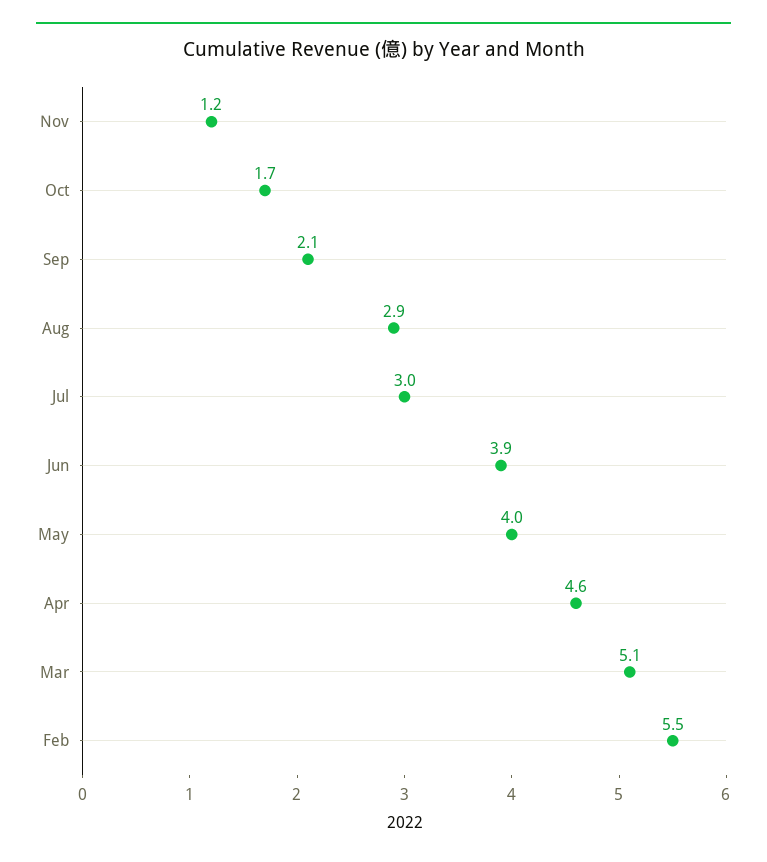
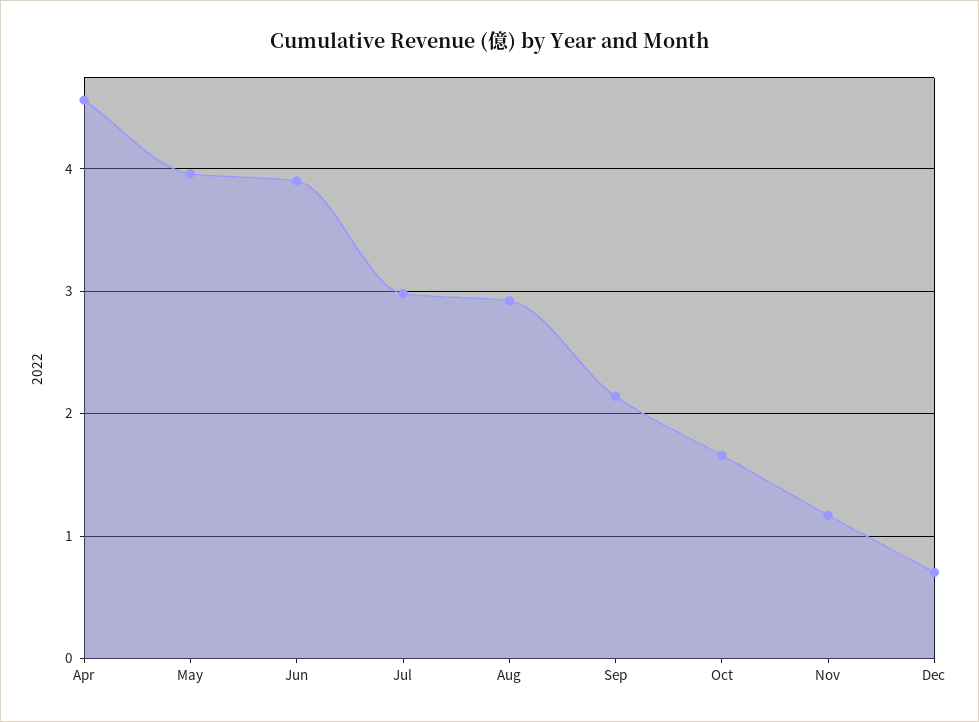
Mar: 5.1 -> none
Feb: 5.5 -> none
Dec: none -> 0.7

